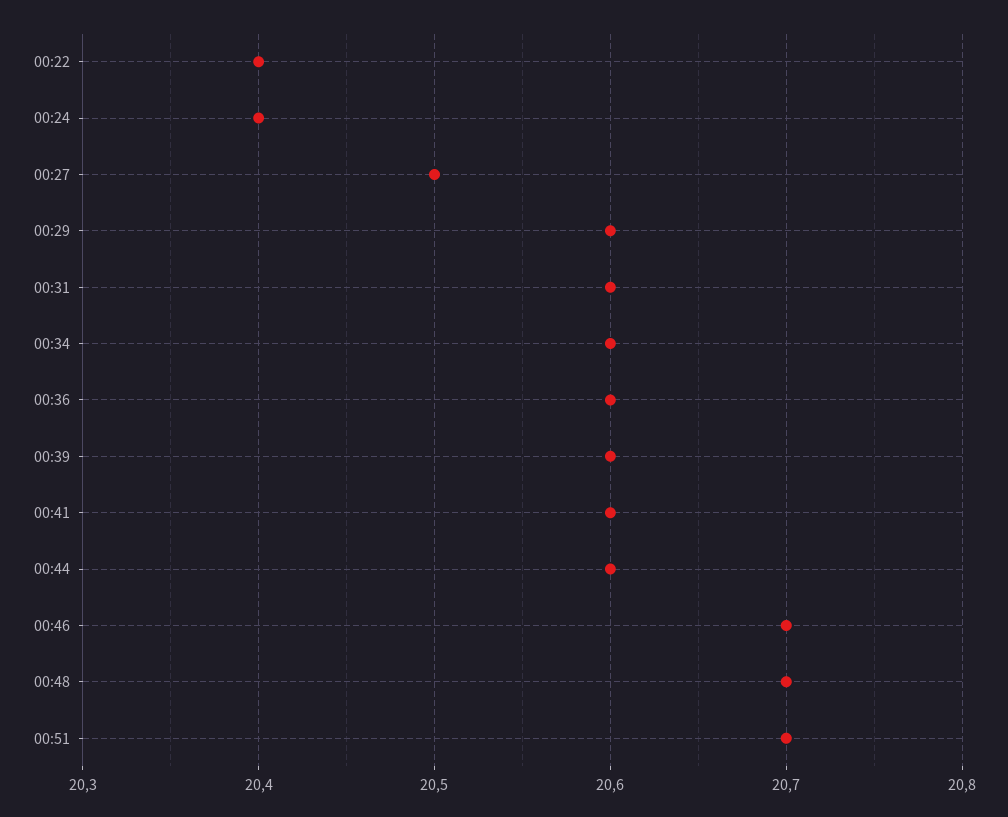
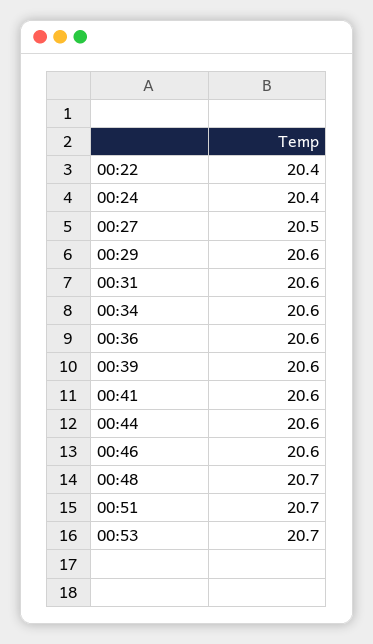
00:46: 20.7 -> 20.6
00:53: none -> 20.7

